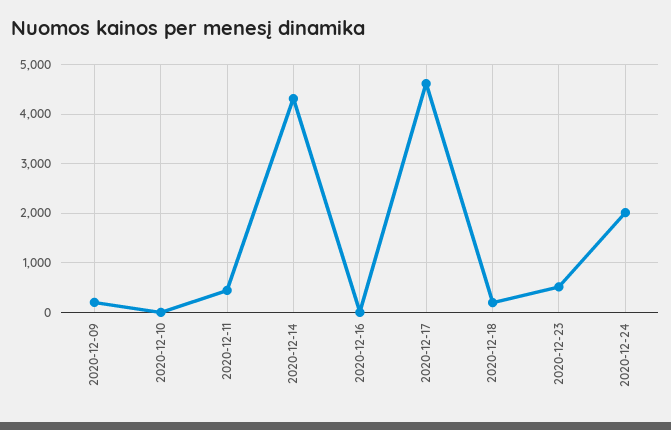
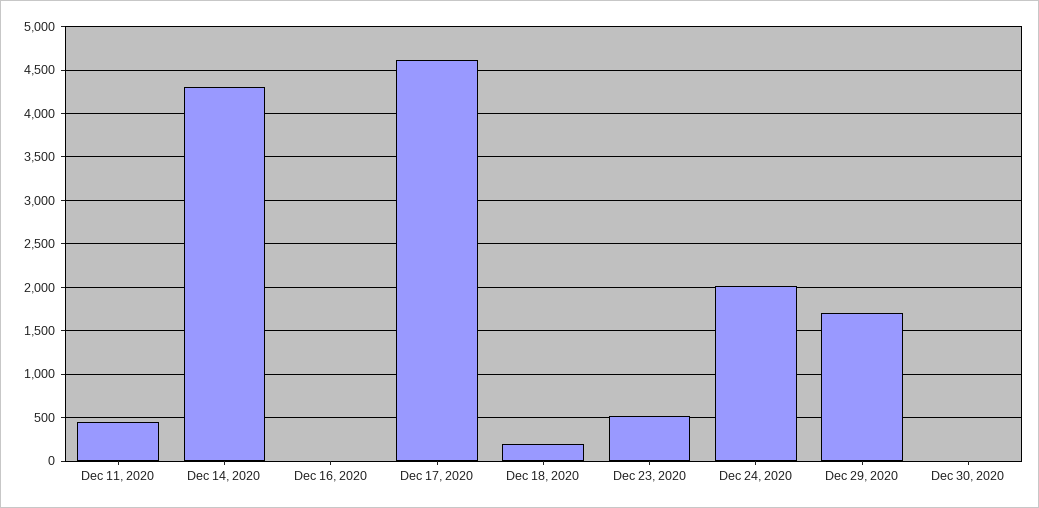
2020-12-09: 200 -> none
2020-12-10: 0 -> none
Dec 29, 2020: none -> 1700
Dec 30, 2020: none -> 0

